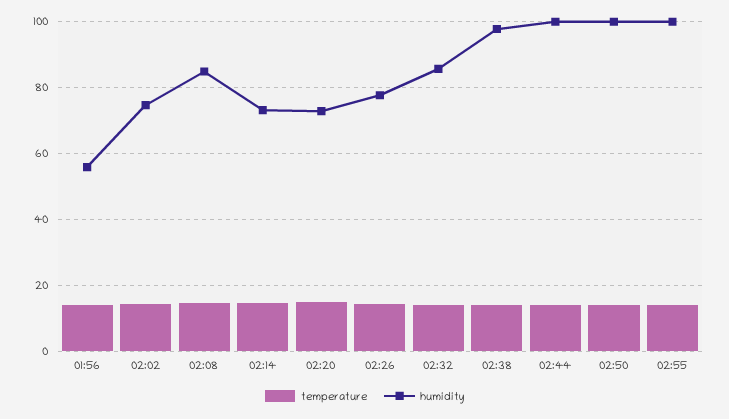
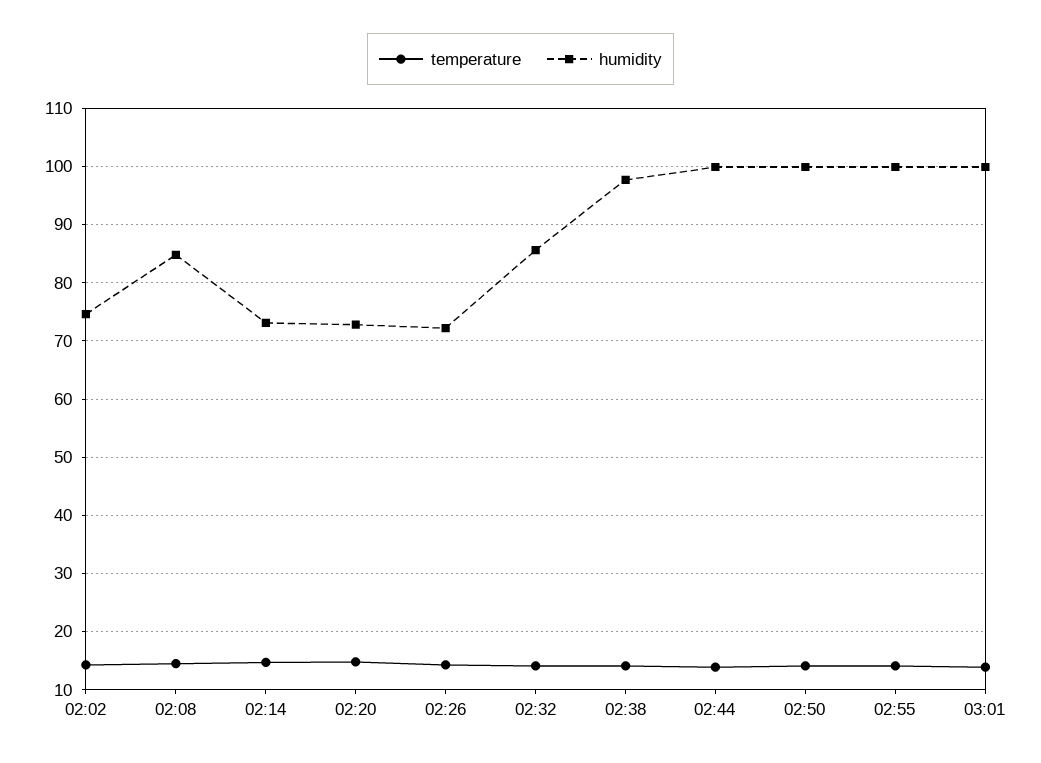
temperature, 01:56: 14 -> none
humidity, 01:56: 56 -> none
humidity, 02:26: 78 -> 72
temperature, 03:01: none -> 14
humidity, 03:01: none -> 100

